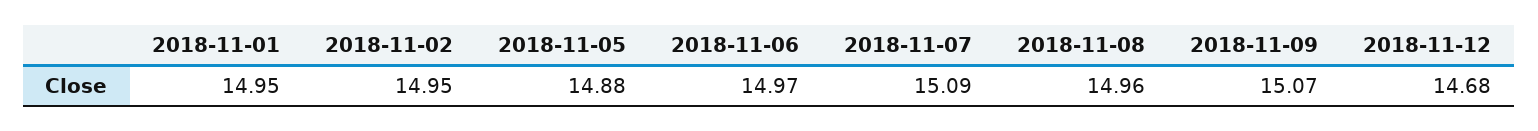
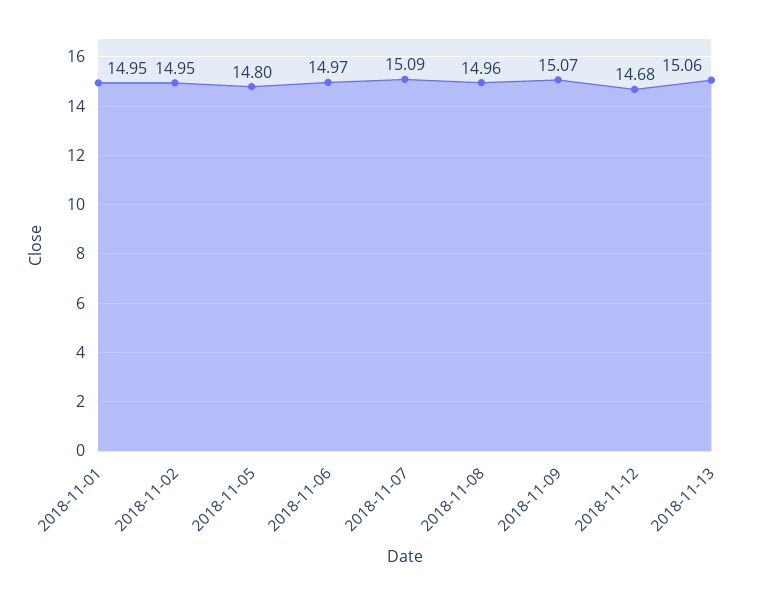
2018-11-05: 14.88 -> 14.8
2018-11-13: none -> 15.06

